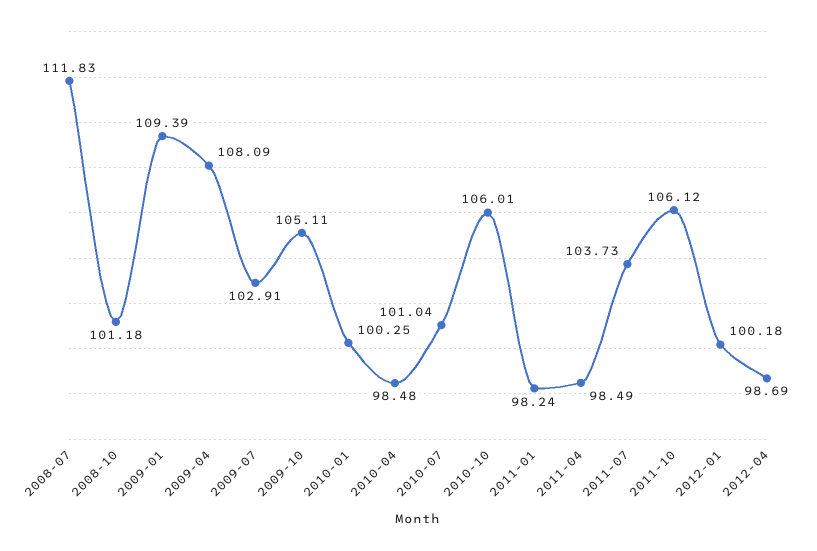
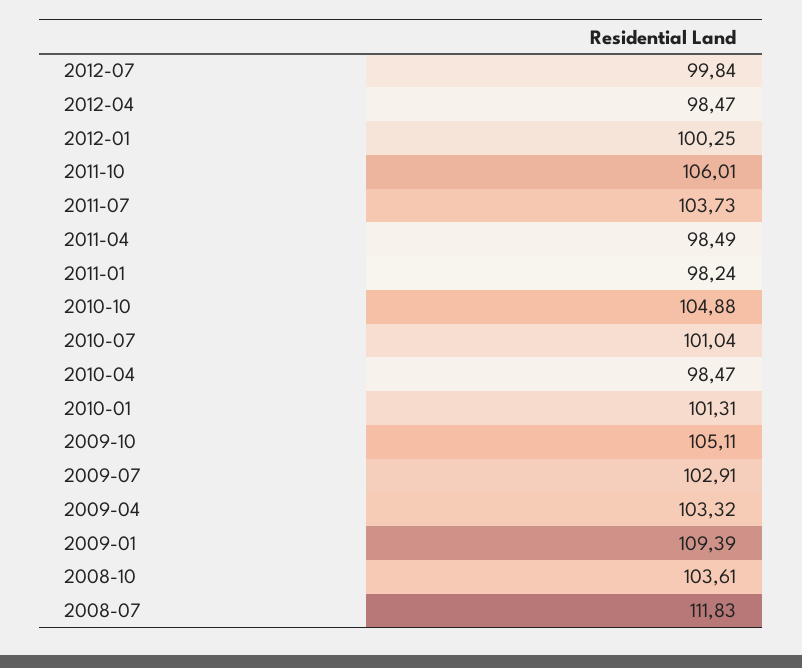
2008-10: 101.18 -> 103.61
2009-04: 108.09 -> 103.32
2010-01: 100.25 -> 101.31
2010-04: 98.48 -> 98.47
2010-10: 106.01 -> 104.88
2011-10: 106.12 -> 106.01
2012-01: 100.18 -> 100.25
2012-04: 98.69 -> 98.47
2012-07: none -> 99.84

